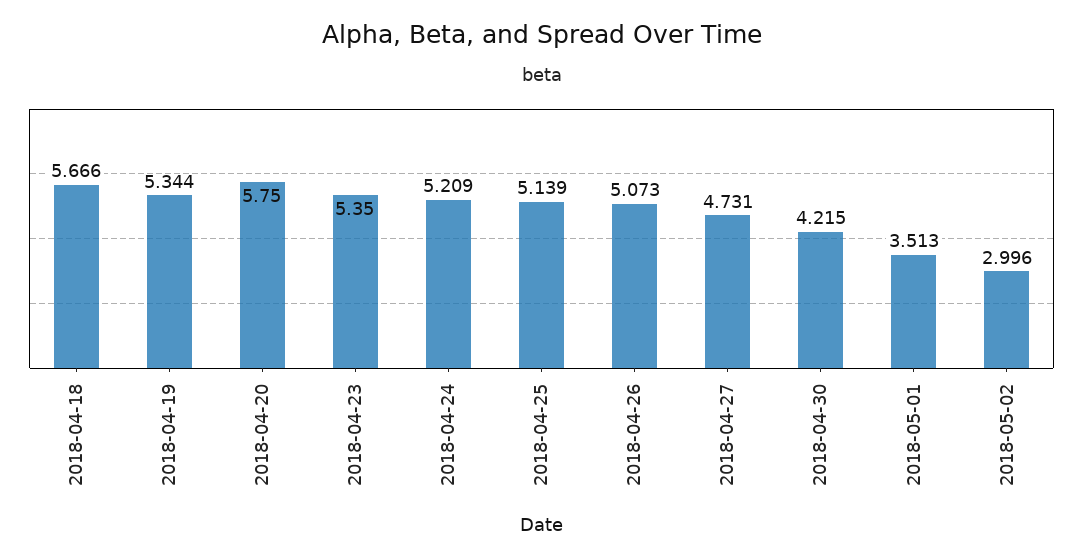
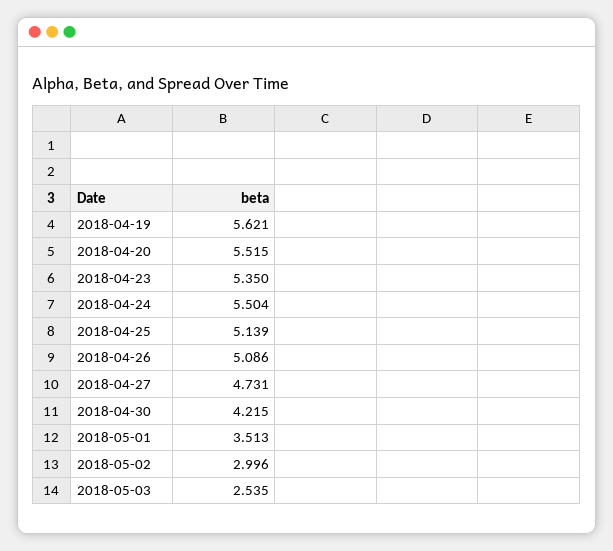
2018-04-18: 5.666 -> none
2018-04-19: 5.344 -> 5.621
2018-04-20: 5.75 -> 5.515
2018-04-24: 5.209 -> 5.504
2018-04-26: 5.073 -> 5.086
2018-05-03: none -> 2.535

